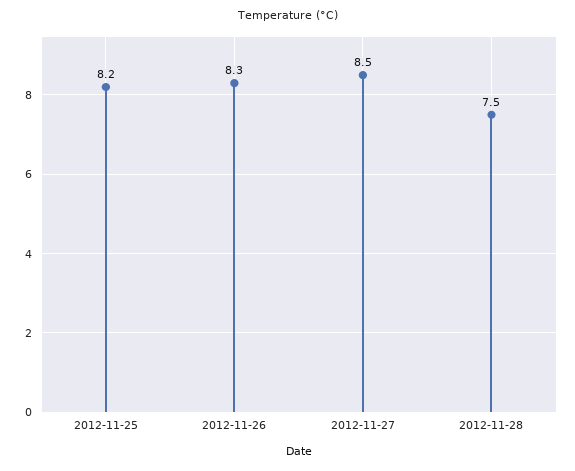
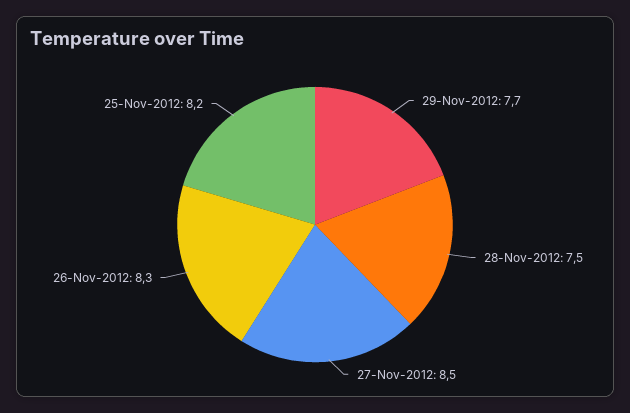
29-Nov-2012: none -> 7.7

